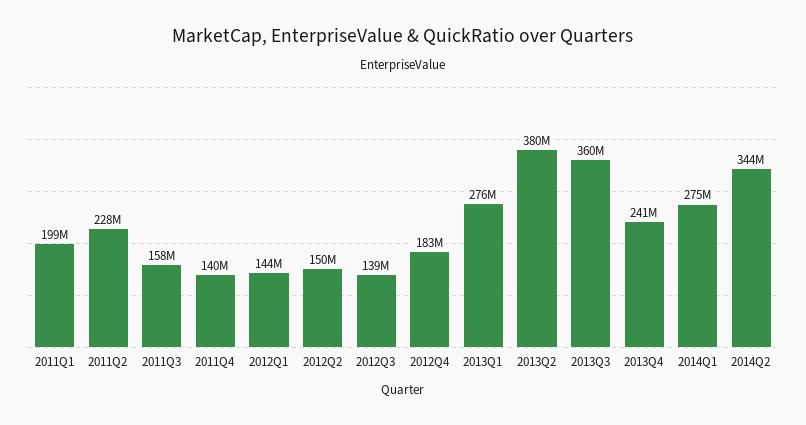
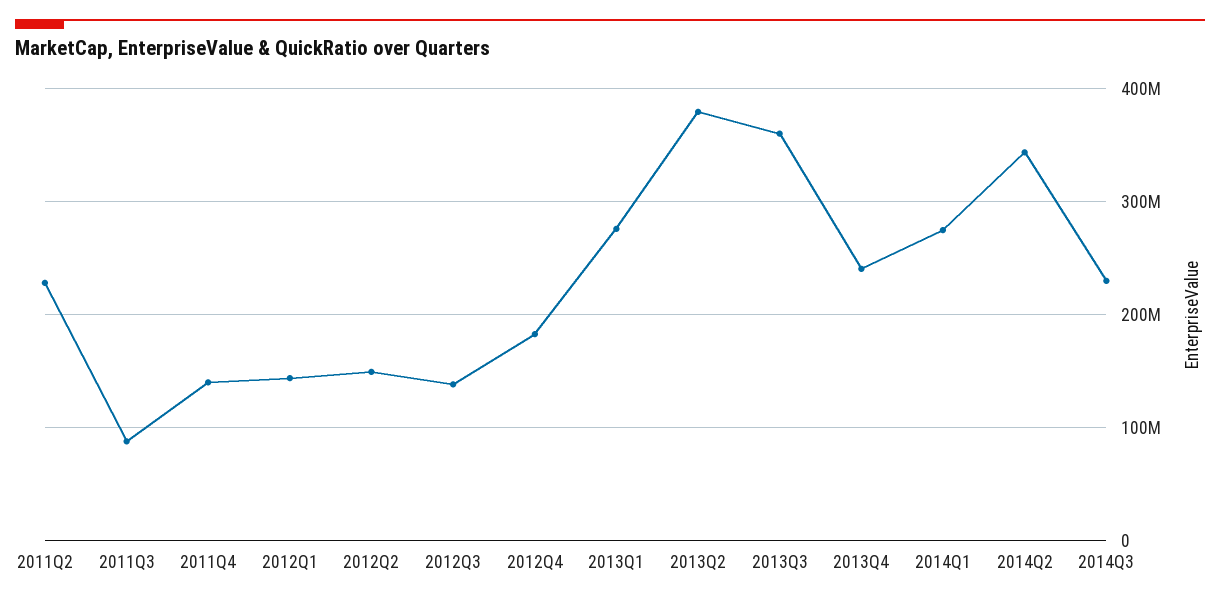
2011Q1: 199000000 -> none
2011Q3: 158000000 -> 90000000
2014Q3: none -> 230000000

